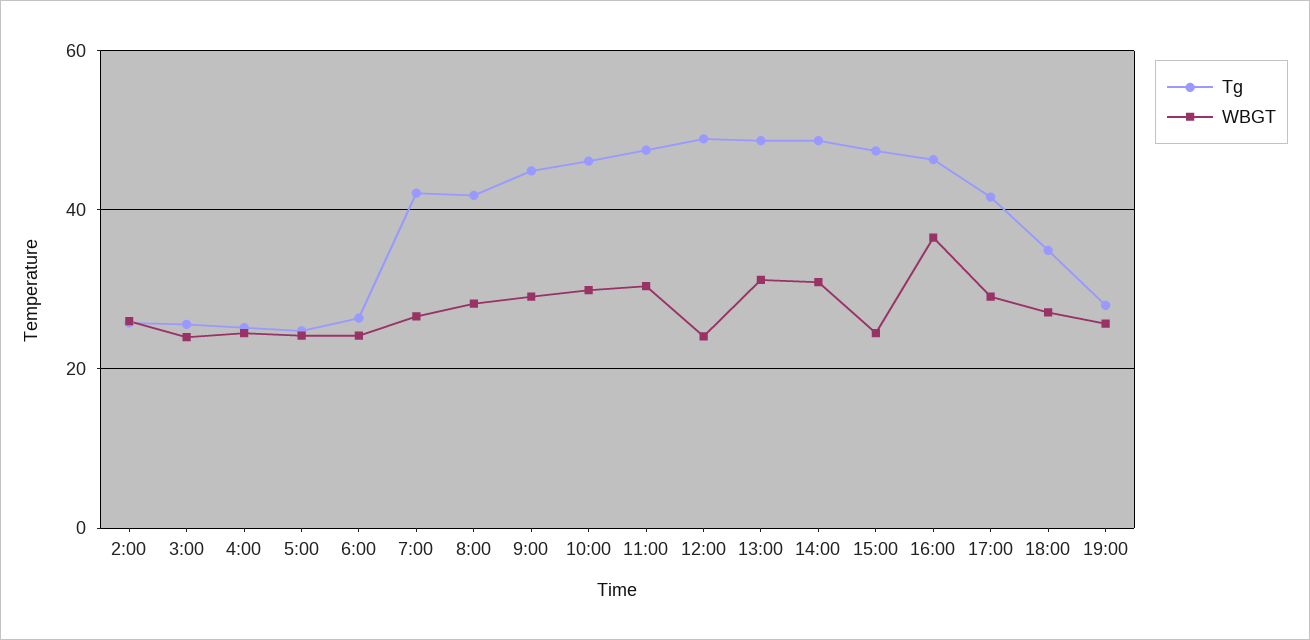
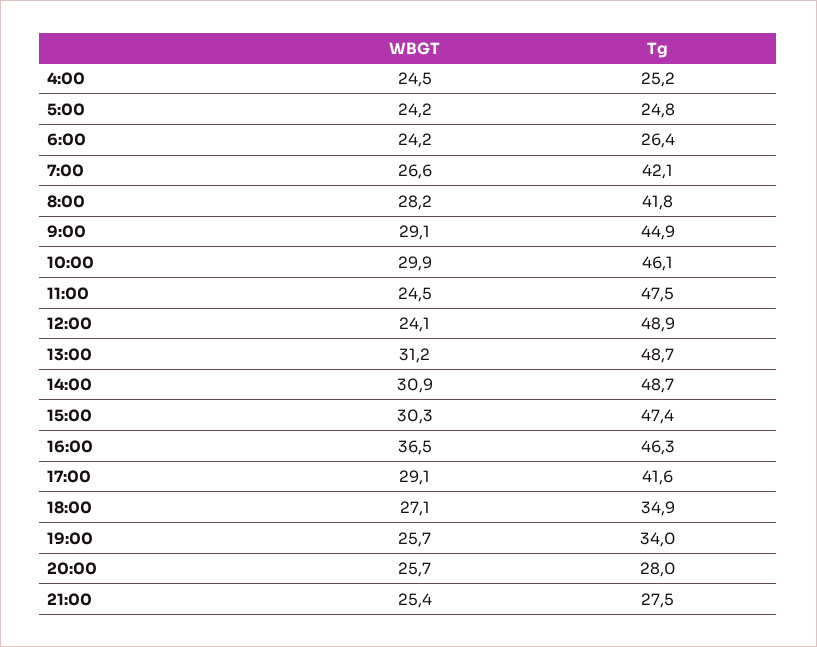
Tg, 2:00: 26 -> none
WBGT, 2:00: 26 -> none
Tg, 3:00: 26 -> none
WBGT, 3:00: 24 -> none
WBGT, 11:00: 30 -> 24.5
WBGT, 15:00: 24 -> 30.3
Tg, 19:00: 28 -> 34
WBGT, 20:00: none -> 25.7
Tg, 20:00: none -> 28
WBGT, 21:00: none -> 25.4
Tg, 21:00: none -> 27.5

